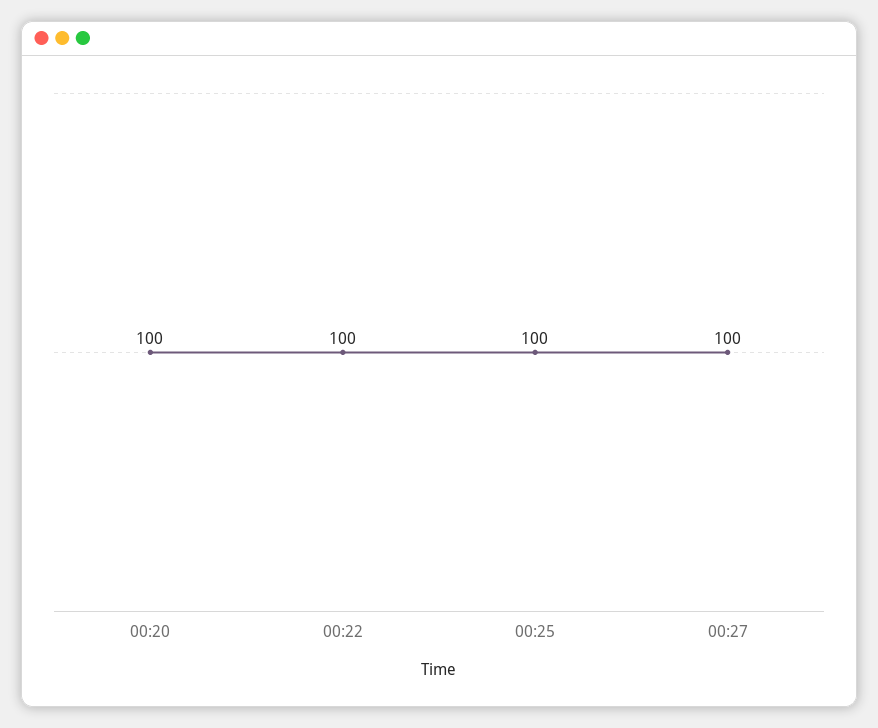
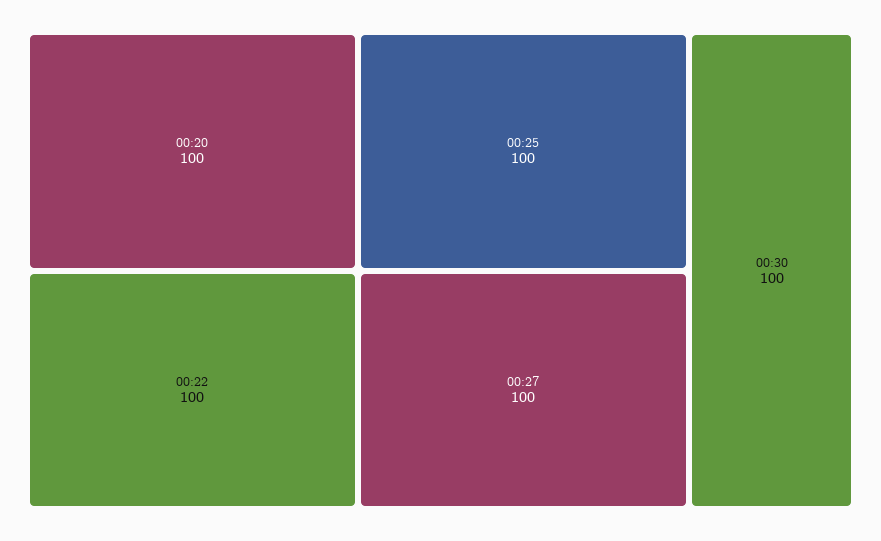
00:30: none -> 100

